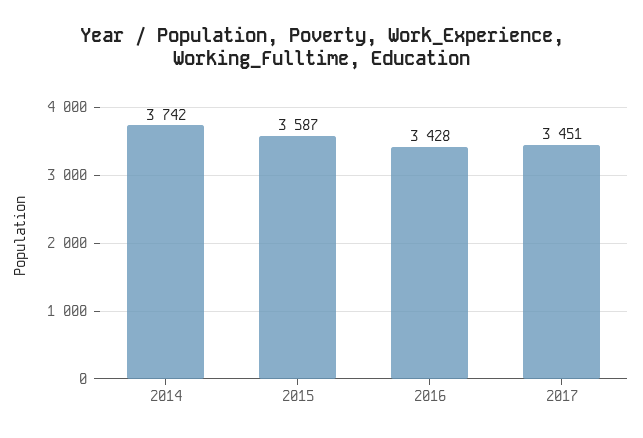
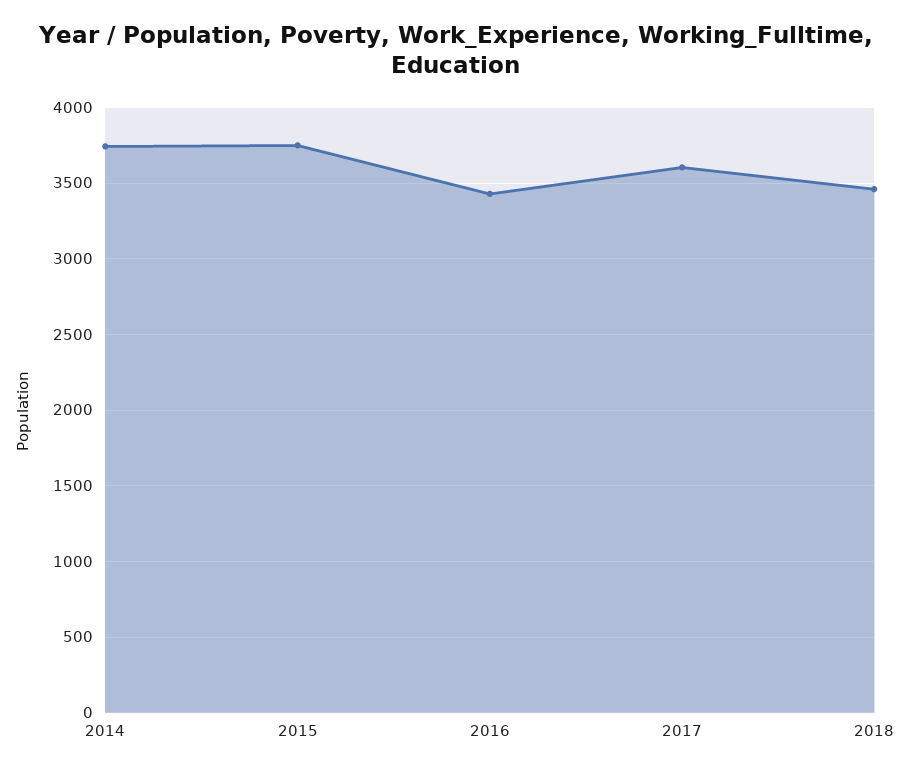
2015: 3587 -> 3750
2017: 3451 -> 3600
2018: none -> 3450

